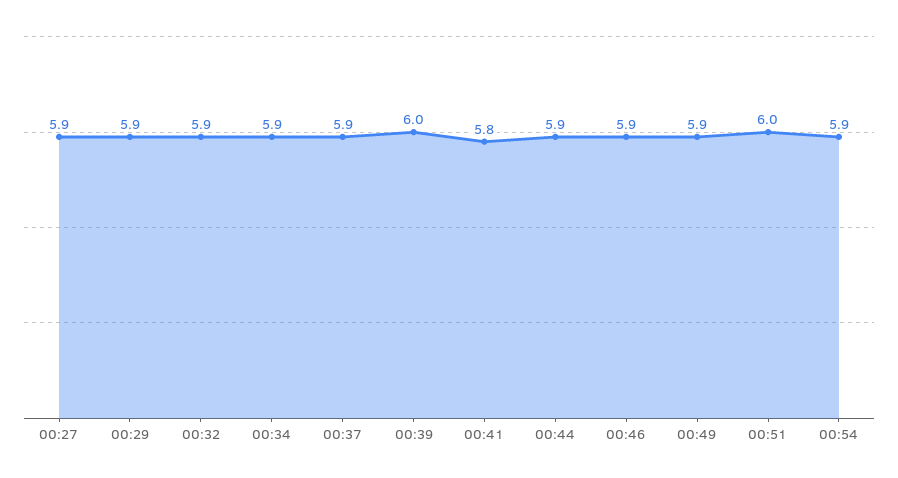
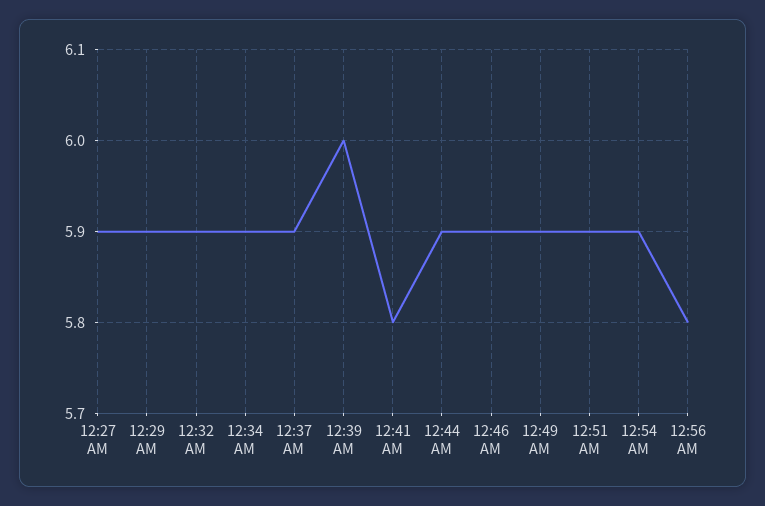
00:51: 6 -> 5.9
12:56 AM: none -> 5.8

